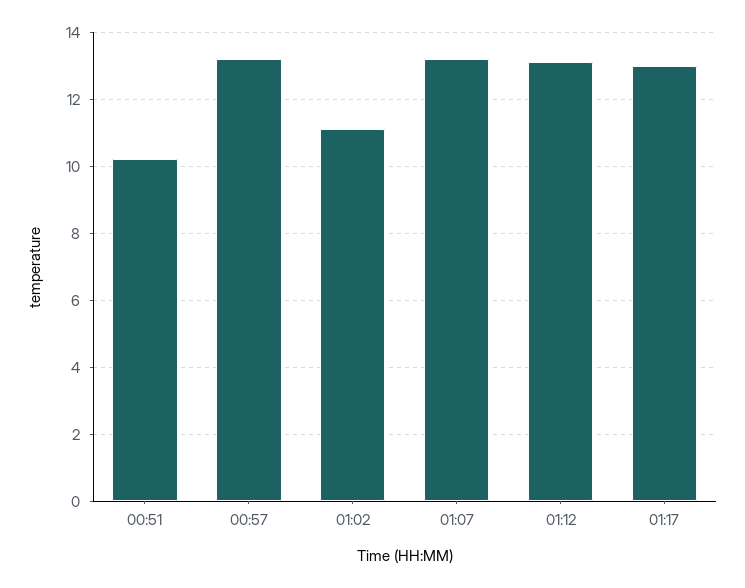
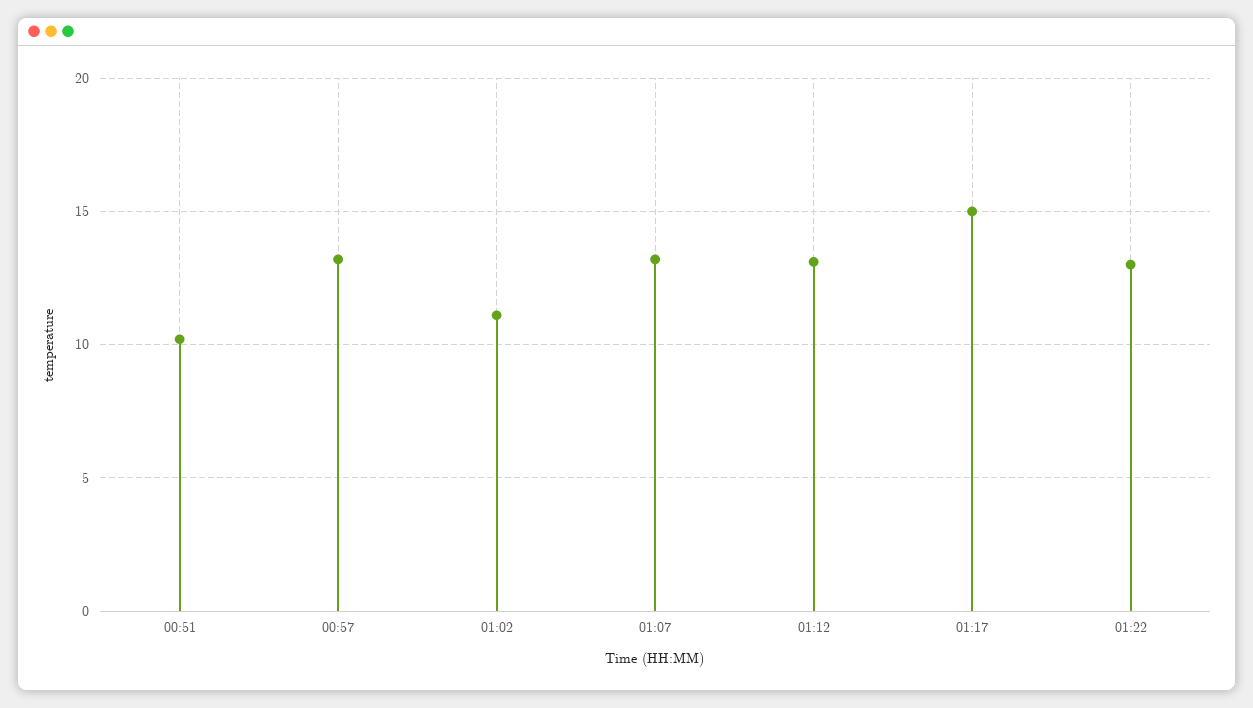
01:17: 13 -> 15
01:22: none -> 13

